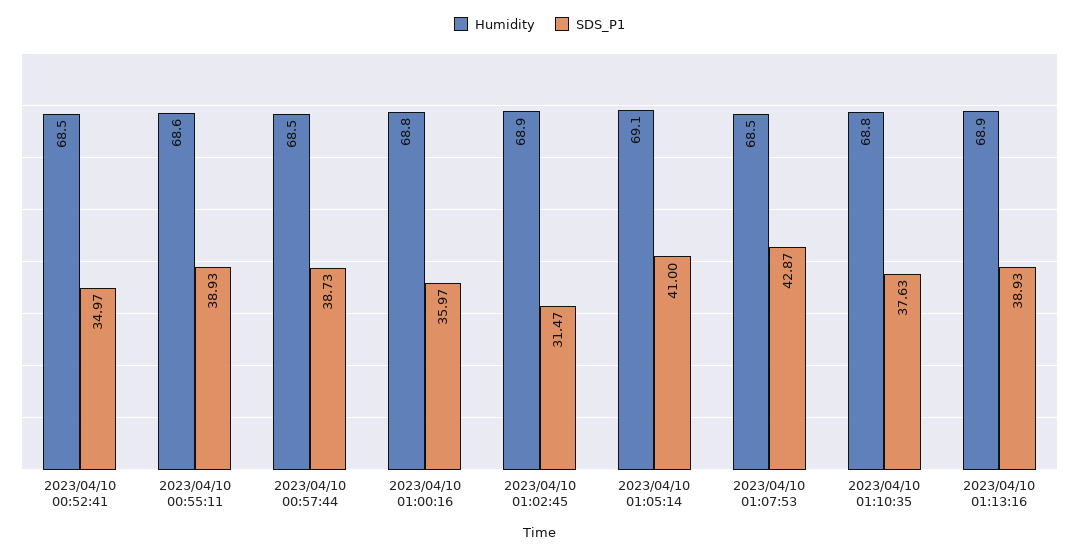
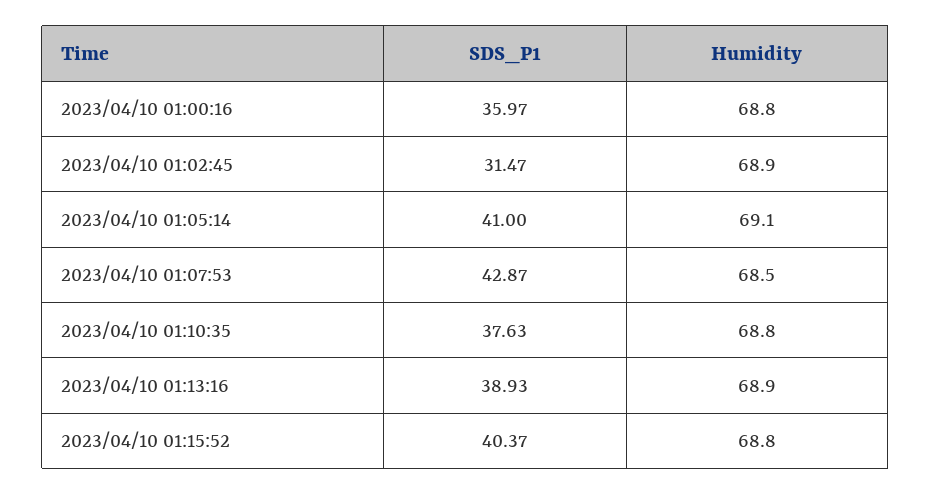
Humidity, 2023/04/10 00:52:41: 68.5 -> none
SDS_P1, 2023/04/10 00:52:41: 34.97 -> none
Humidity, 2023/04/10 00:55:11: 68.6 -> none
SDS_P1, 2023/04/10 00:55:11: 38.93 -> none
Humidity, 2023/04/10 00:57:44: 68.5 -> none
SDS_P1, 2023/04/10 00:57:44: 38.73 -> none
SDS_P1, 2023/04/10 01:15:52: none -> 40.37
Humidity, 2023/04/10 01:15:52: none -> 68.8

